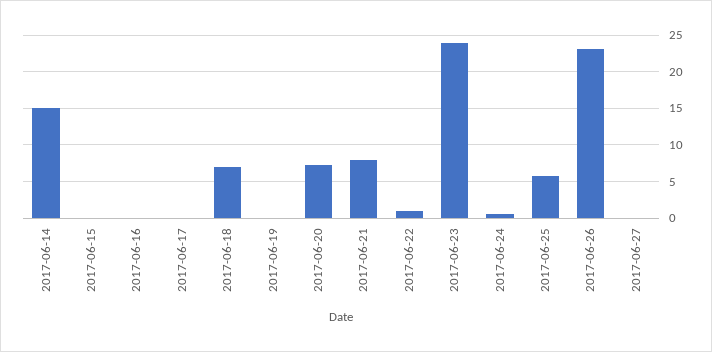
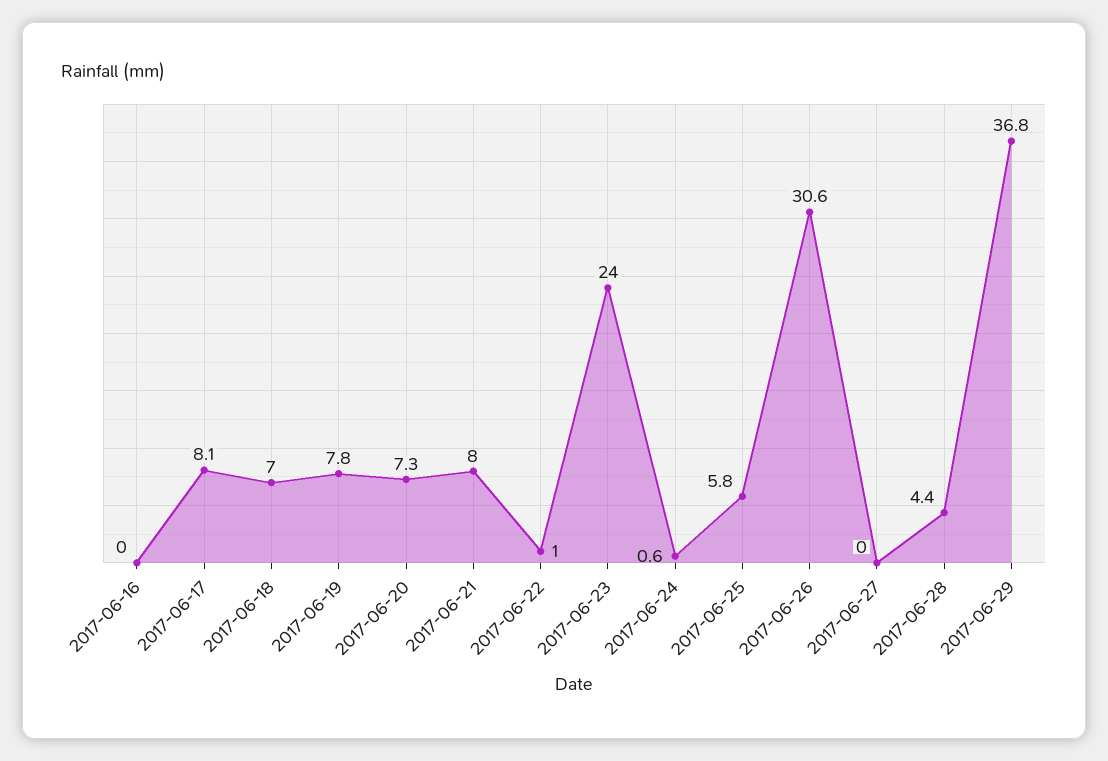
2017-06-14: 15 -> none
2017-06-15: 0 -> none
2017-06-17: 0 -> 8.1
2017-06-19: 0 -> 7.8
2017-06-26: 23 -> 30.6
2017-06-28: none -> 4.4
2017-06-29: none -> 36.8

